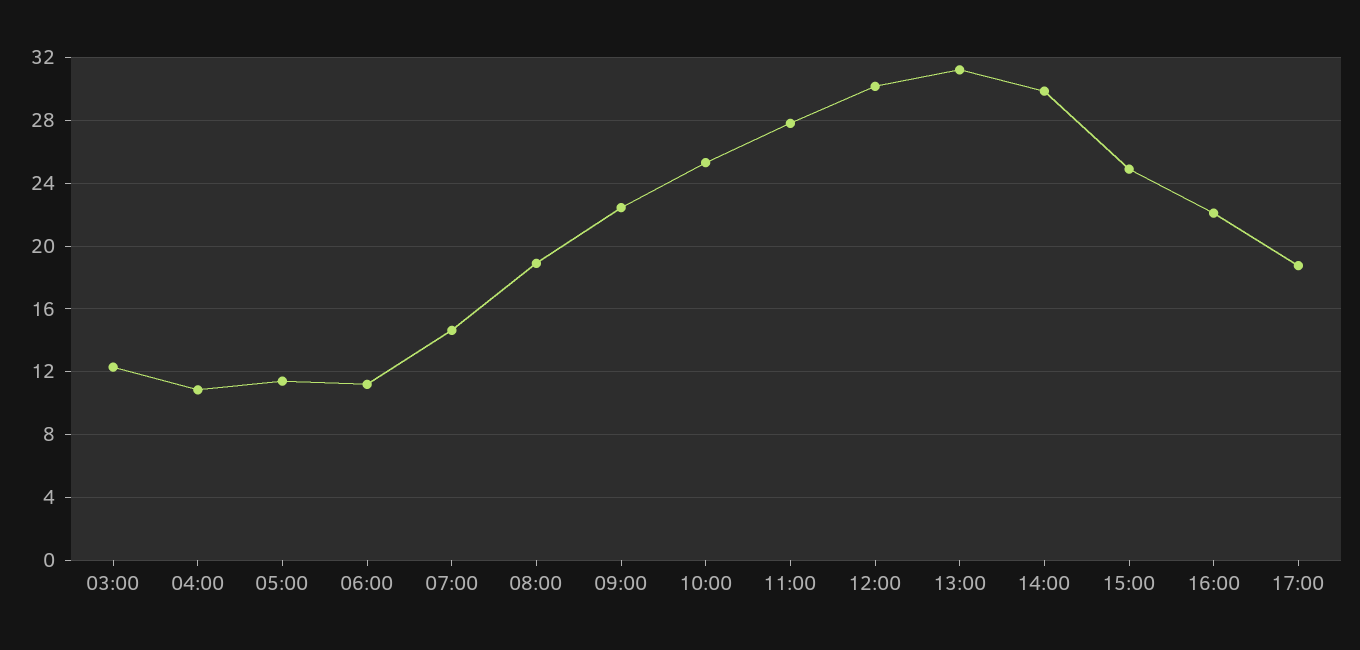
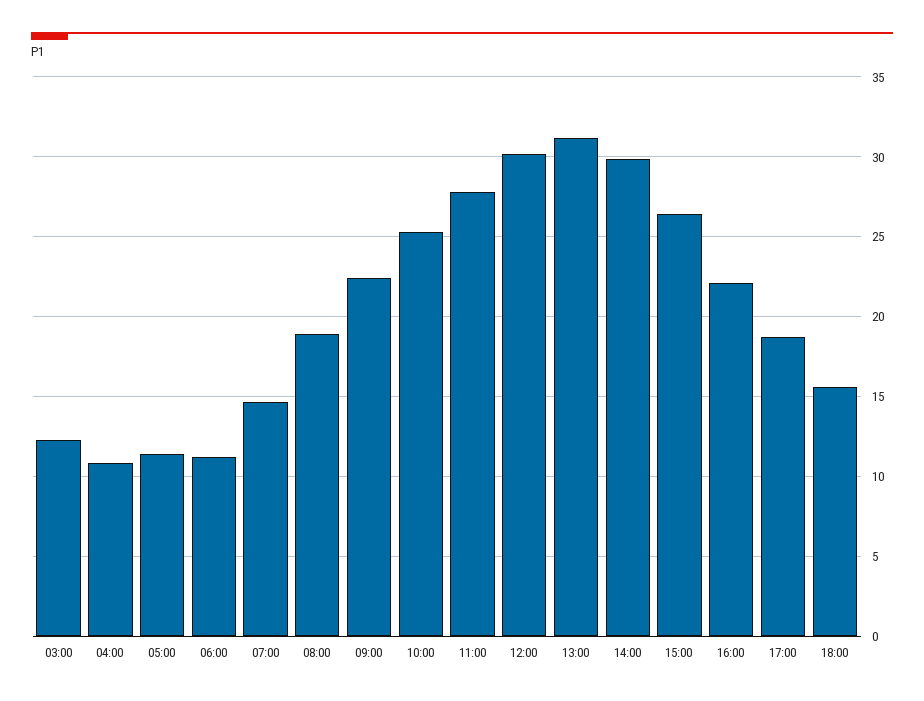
15:00: 25 -> 26.5
18:00: none -> 15.5

